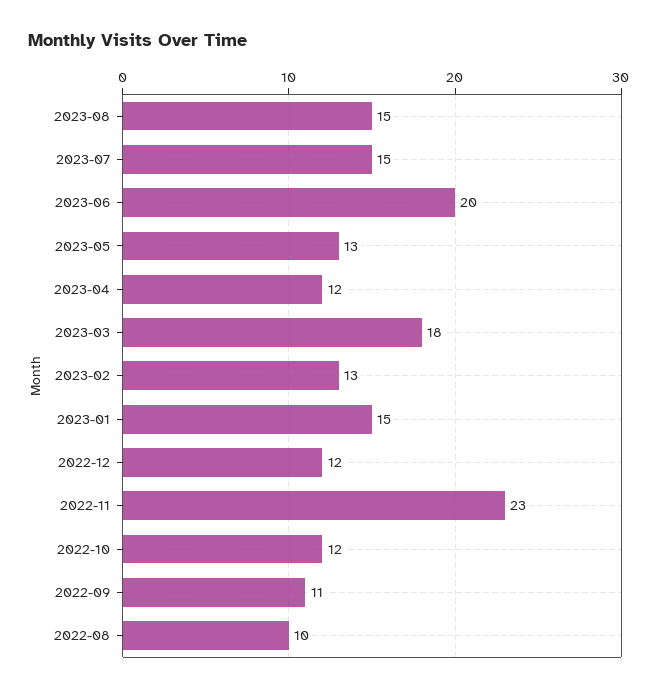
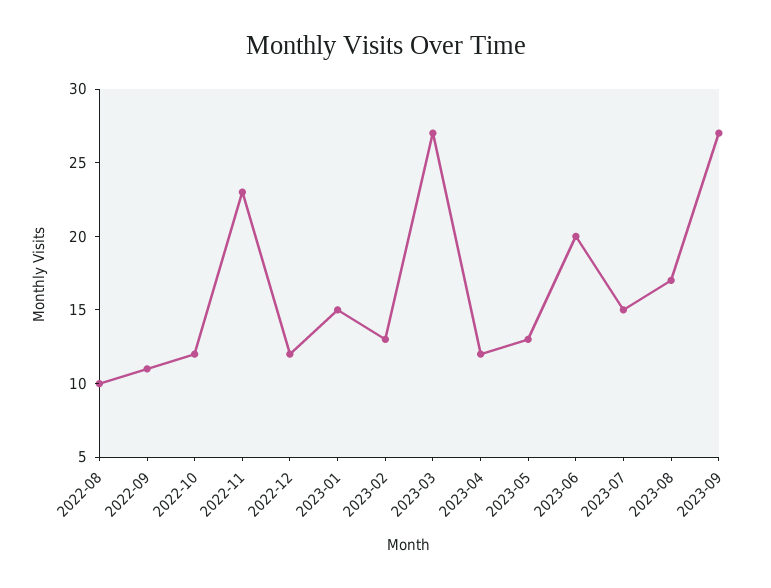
2023-08: 15 -> 17
2023-03: 18 -> 27
2023-09: none -> 27

